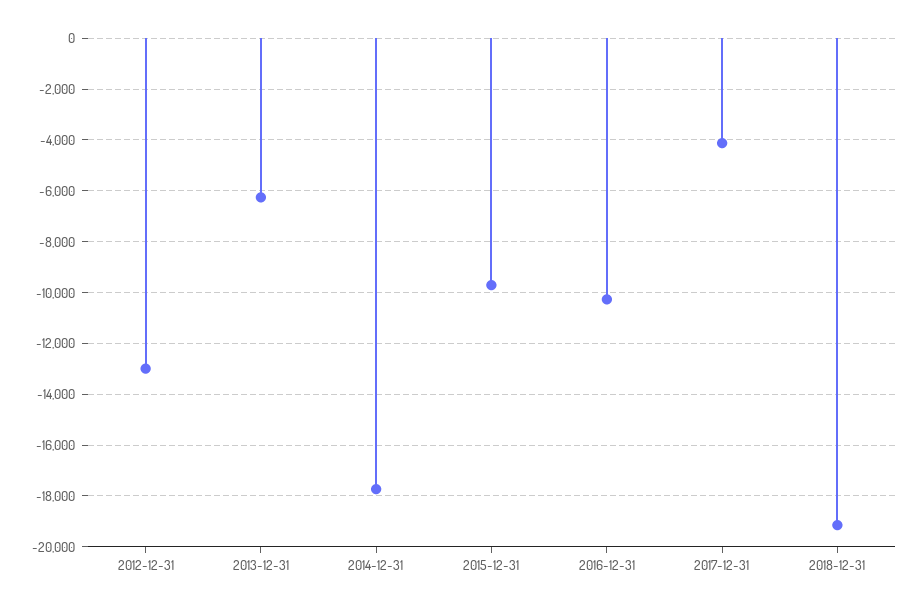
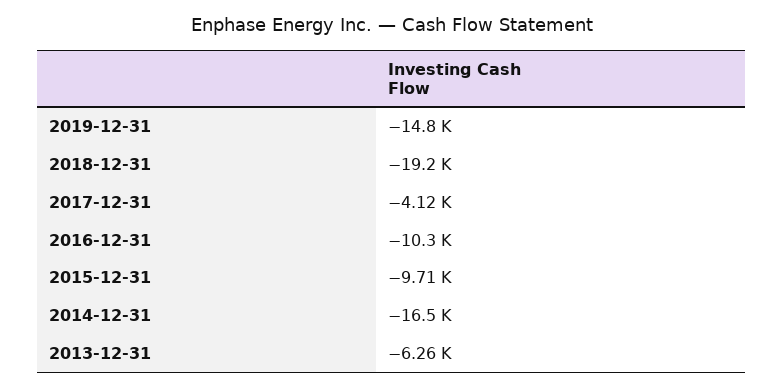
2012-12-31: -13000 -> none
2014-12-31: -17750 -> -16500
2019-12-31: none -> -14800

